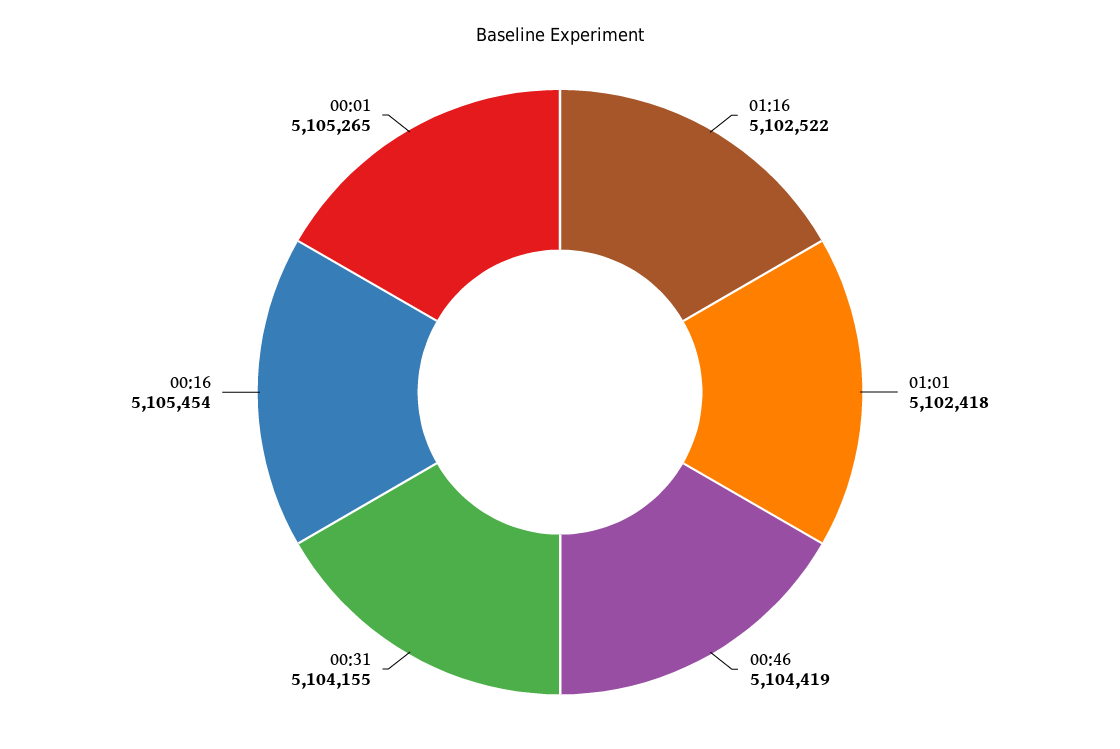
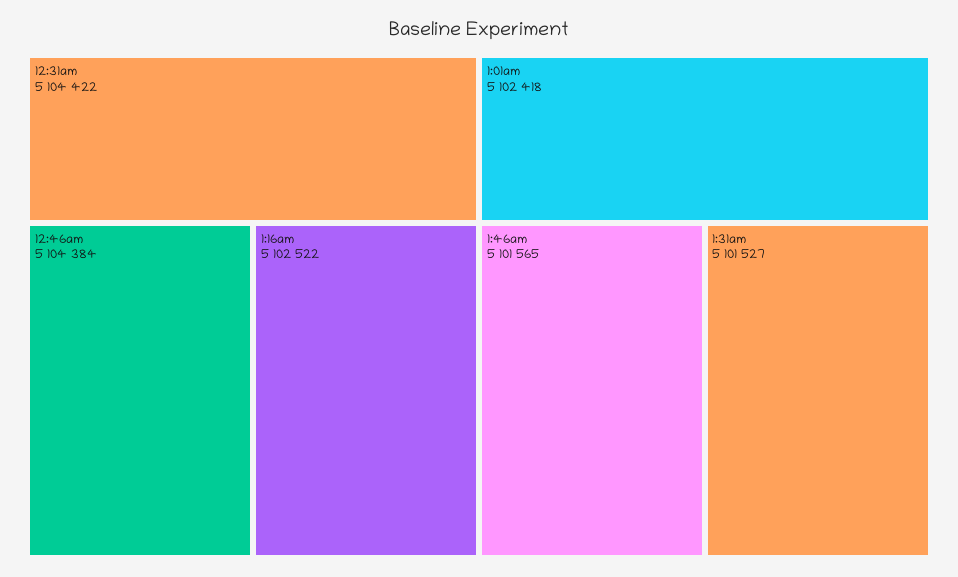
00:46: 5104419 -> 5104384
00:31: 5104155 -> 5104422
00:16: 5105454 -> none
00:01: 5105265 -> none
1:46am: none -> 5101565
1:31am: none -> 5101527

